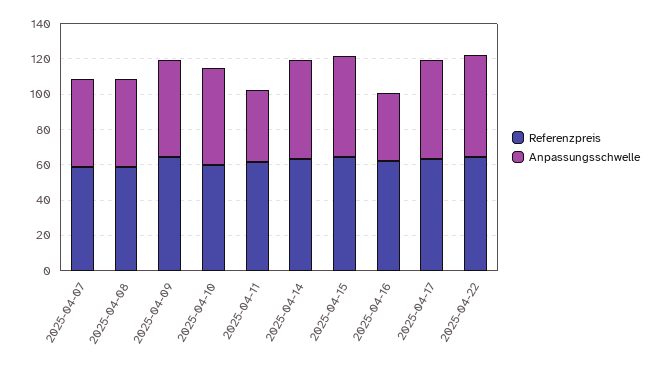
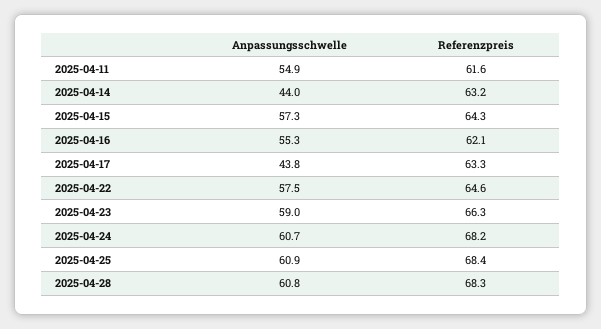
Referenzpreis, 2025-04-07: 60 -> none
Anpassungsschwelle, 2025-04-07: 50 -> none
Referenzpreis, 2025-04-08: 60 -> none
Anpassungsschwelle, 2025-04-08: 50 -> none
Referenzpreis, 2025-04-09: 65 -> none
Anpassungsschwelle, 2025-04-09: 55 -> none
Referenzpreis, 2025-04-10: 60 -> none
Anpassungsschwelle, 2025-04-10: 55 -> none
Anpassungsschwelle, 2025-04-11: 40 -> 54.9
Anpassungsschwelle, 2025-04-14: 55 -> 44
Anpassungsschwelle, 2025-04-16: 40 -> 55.3
Anpassungsschwelle, 2025-04-17: 55 -> 43.8
Anpassungsschwelle, 2025-04-23: none -> 59
Referenzpreis, 2025-04-23: none -> 66.3
Anpassungsschwelle, 2025-04-24: none -> 60.7
Referenzpreis, 2025-04-24: none -> 68.2
Anpassungsschwelle, 2025-04-25: none -> 60.9
Referenzpreis, 2025-04-25: none -> 68.4
Anpassungsschwelle, 2025-04-28: none -> 60.8
Referenzpreis, 2025-04-28: none -> 68.3

